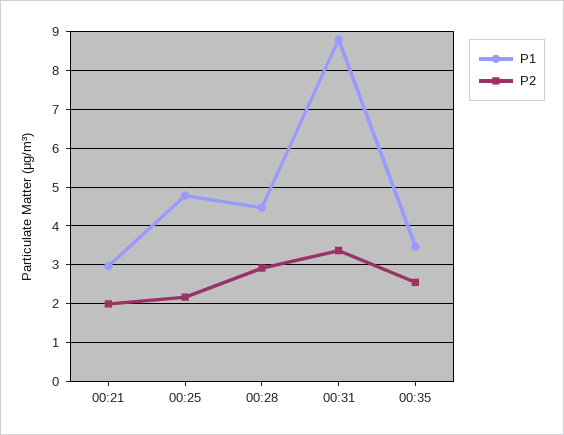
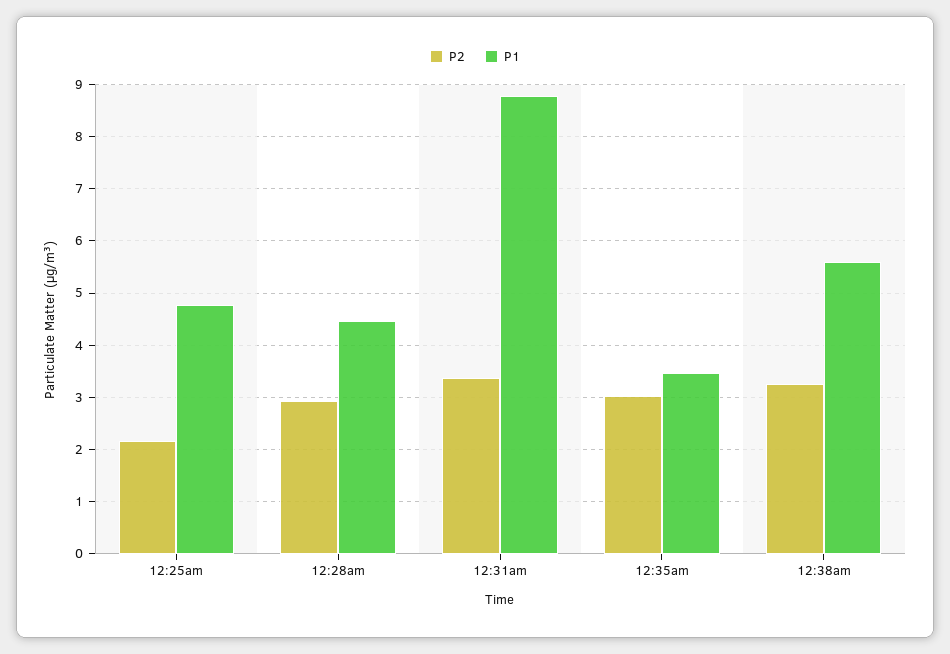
P1, 00:21: 3 -> none
P2, 00:21: 2 -> none
P2, 00:35: 2.6 -> 3
P2, 12:38am: none -> 3.2
P1, 12:38am: none -> 5.6

